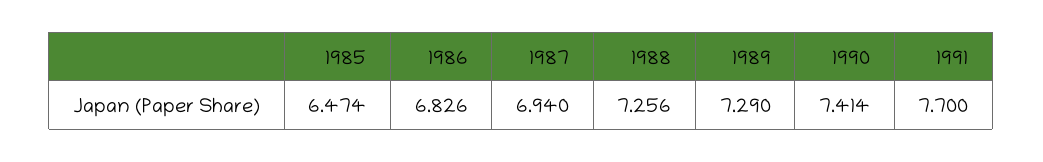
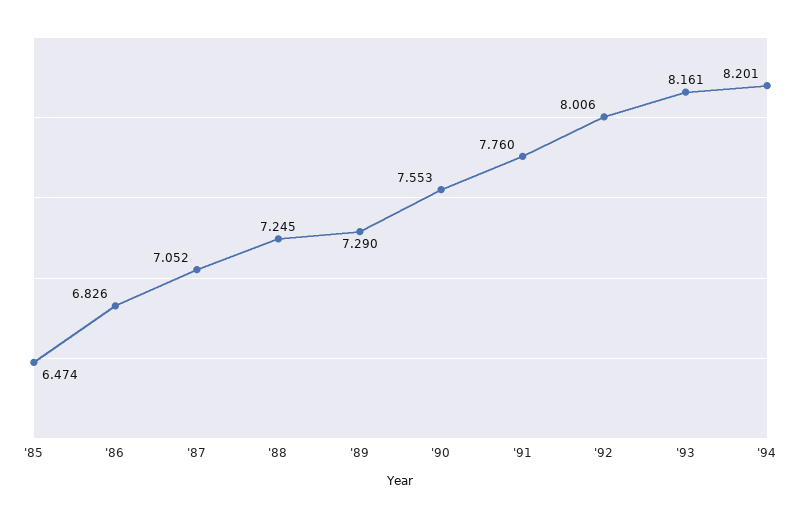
1987: 6.94 -> 7.052
1988: 7.256 -> 7.245
1990: 7.414 -> 7.553
1991: 7.7 -> 7.76
'92: none -> 8.006
'93: none -> 8.161
'94: none -> 8.201

